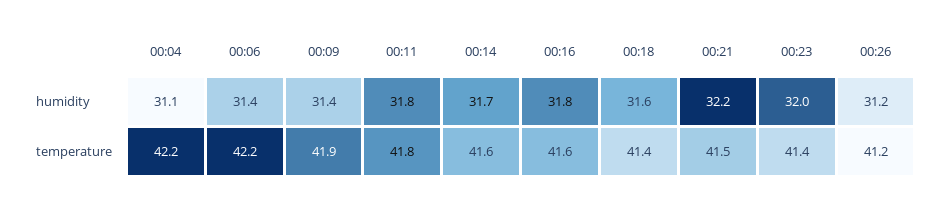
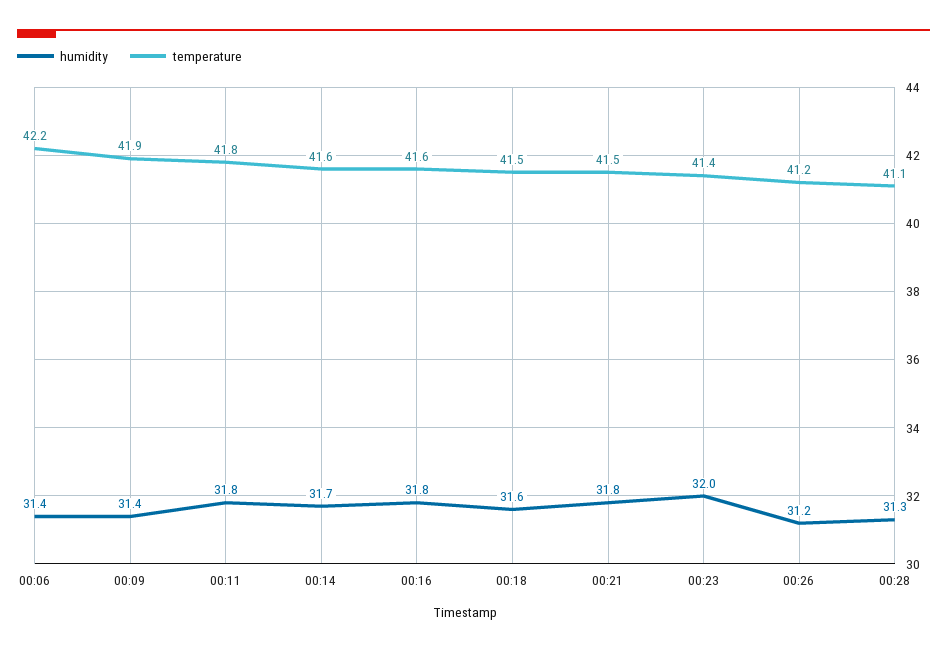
humidity, 00:04: 31.1 -> none
humidity, 00:21: 32.2 -> 31.8
temperature, 00:04: 42.2 -> none
temperature, 00:18: 41.4 -> 41.5
humidity, 00:28: none -> 31.3
temperature, 00:28: none -> 41.1

